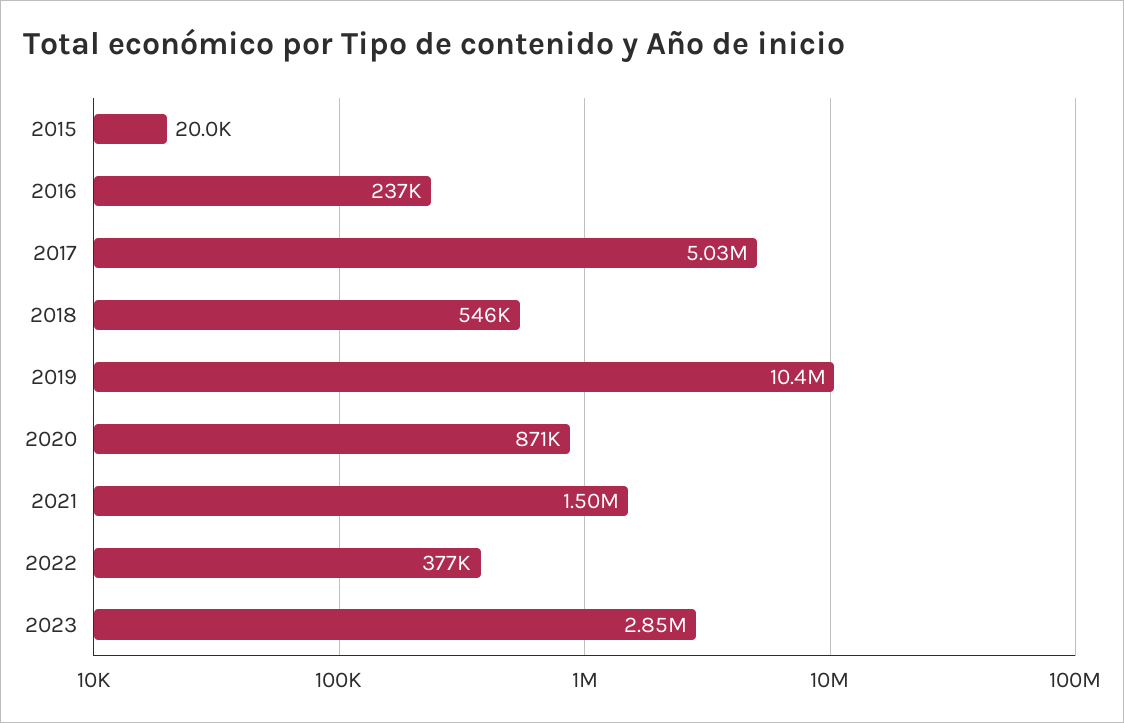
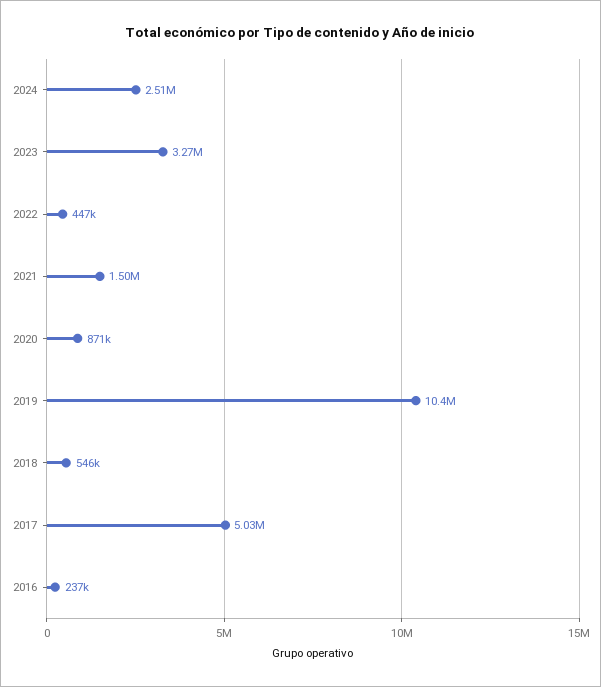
2015: 20000 -> none
2022: 377000 -> 447000
2023: 2850000 -> 3270000
2024: none -> 2510000

